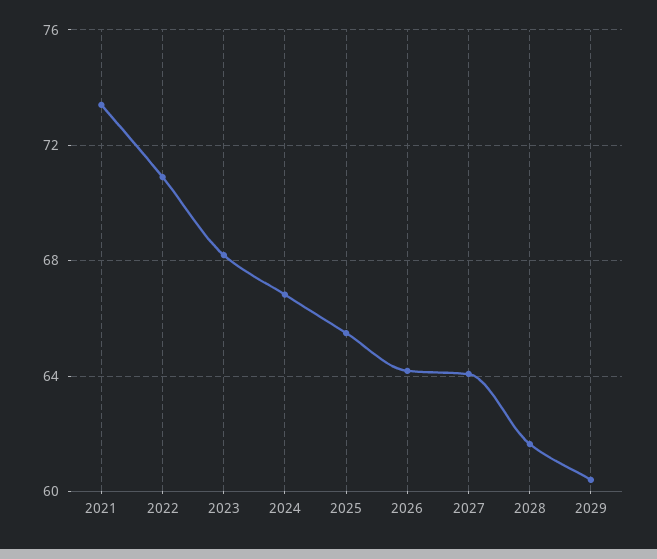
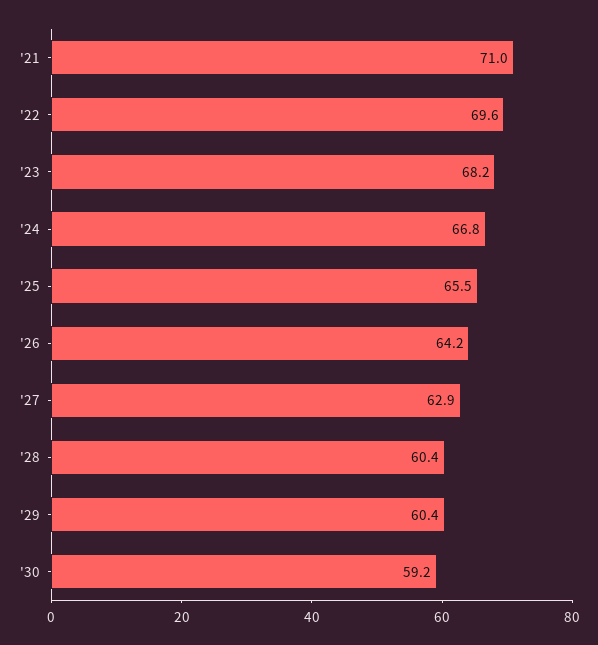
2021: 73.5 -> 71
2022: 71 -> 69.6
2027: 64 -> 62.9
2028: 61.5 -> 60.4
'30: none -> 59.2

